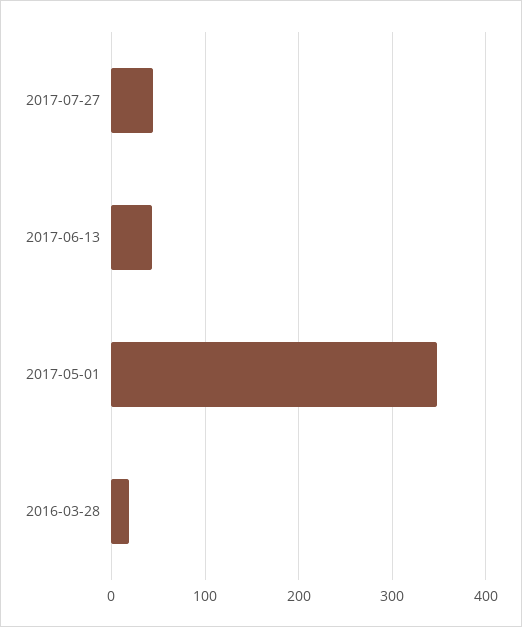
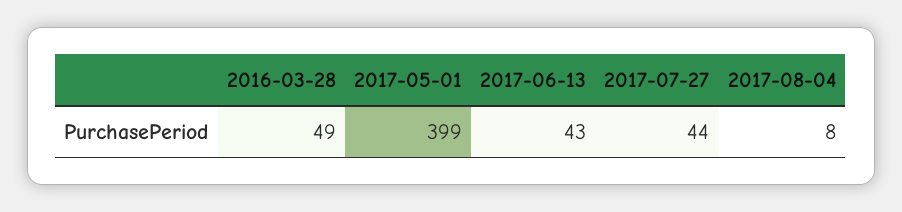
2017-05-01: 350 -> 399
2016-03-28: 20 -> 49
2017-08-04: none -> 8

